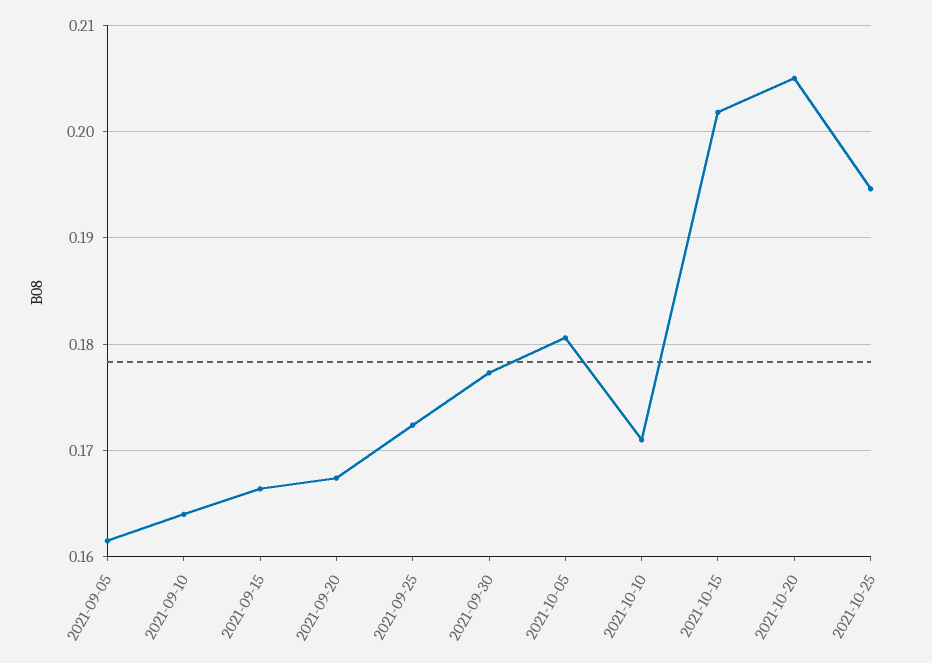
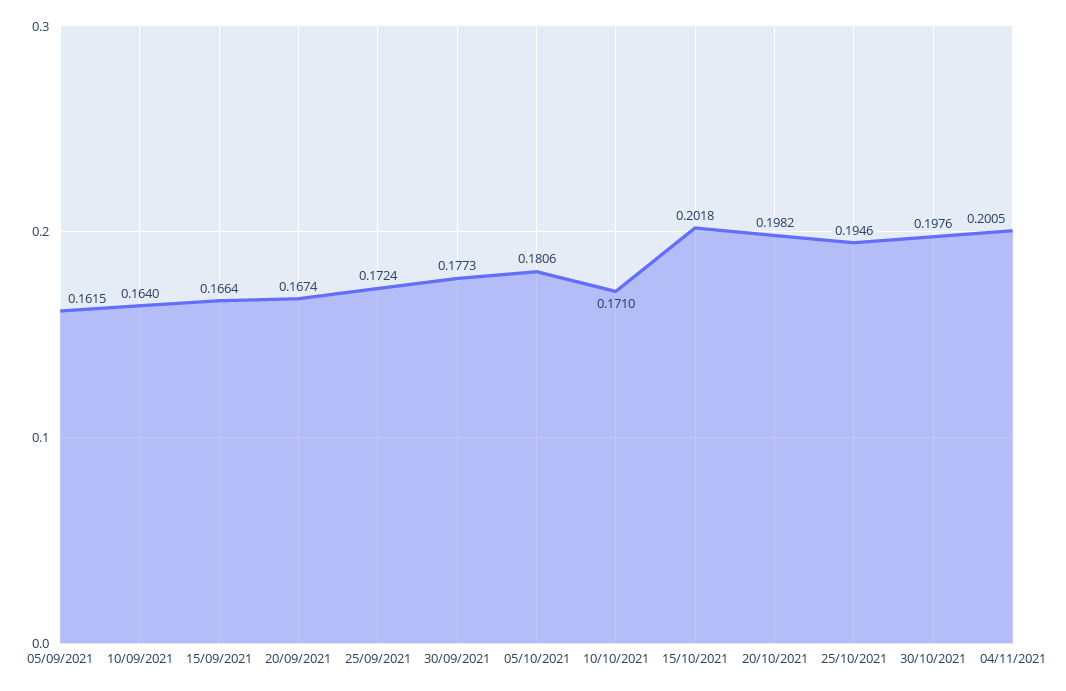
2021-10-20: 0.205 -> 0.1982
30/10/2021: none -> 0.1976
04/11/2021: none -> 0.2005

